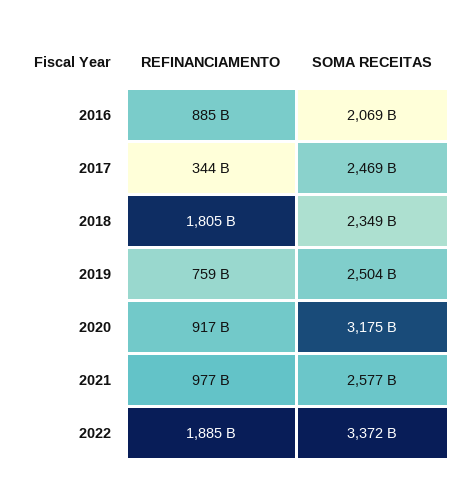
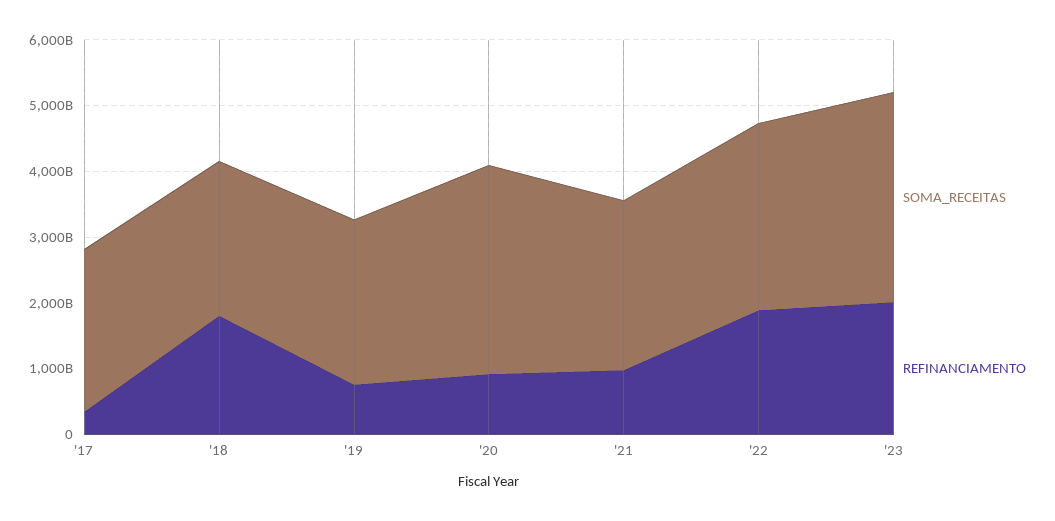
REFINANCIAMENTO, 2016: 885000000000 -> none
SOMA RECEITAS, 2016: 2069000000000 -> none
SOMA RECEITAS, 2022: 3372000000000 -> 2800000000000
SOMA RECEITAS, '23: none -> 3200000000000
REFINANCIAMENTO, '23: none -> 2000000000000

